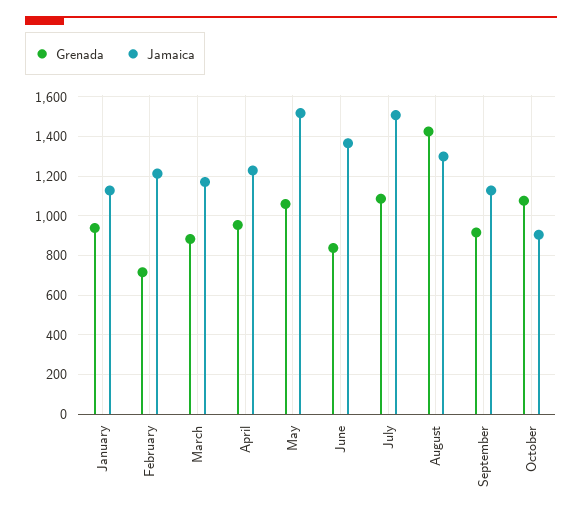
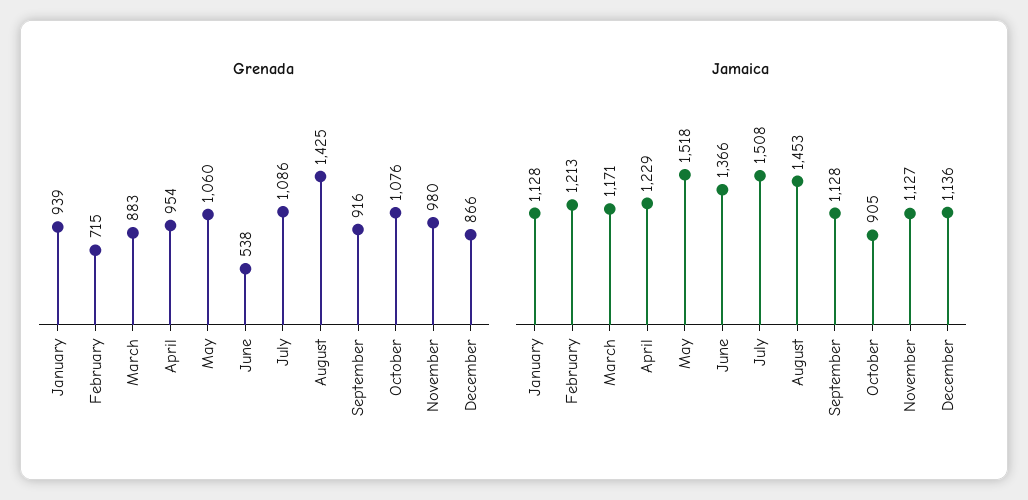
Grenada, June: 850 -> 538
Jamaica, August: 1300 -> 1453
Grenada, November: none -> 980
Grenada, December: none -> 866
Jamaica, November: none -> 1127
Jamaica, December: none -> 1136

